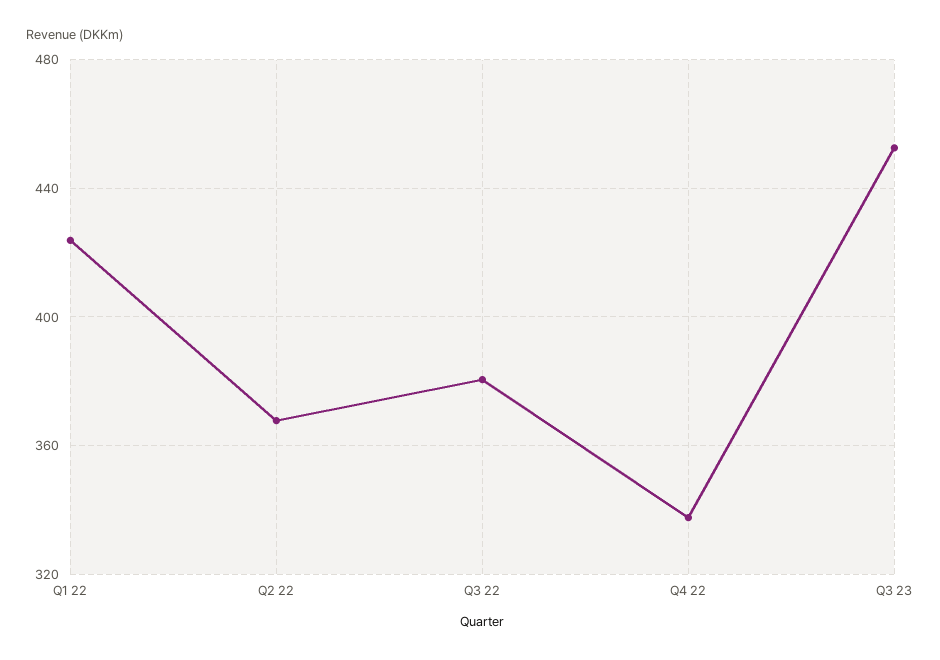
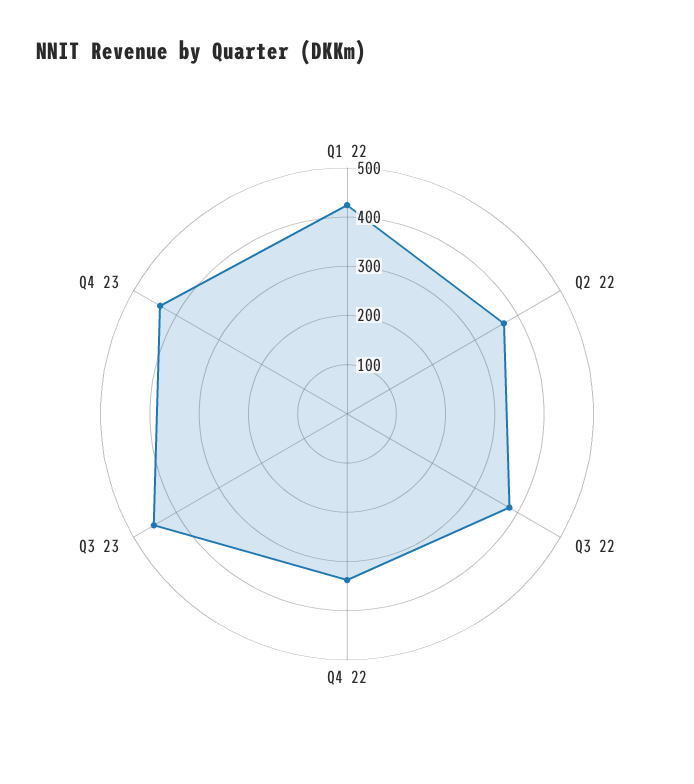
Q4 23: none -> 440

